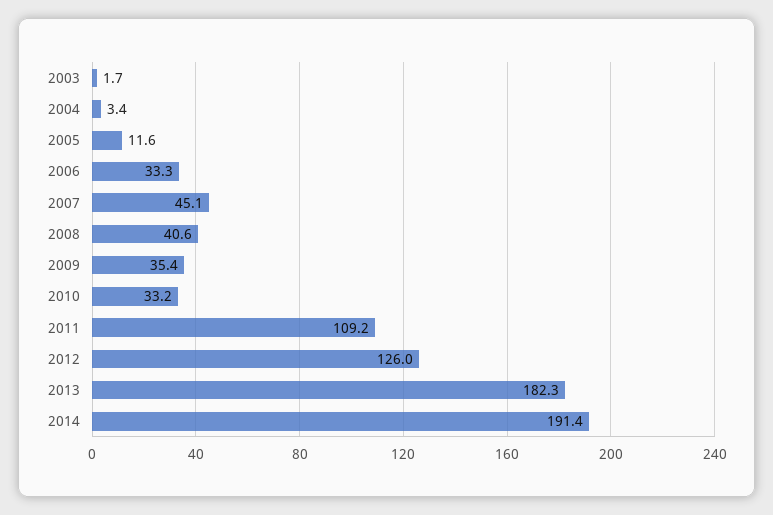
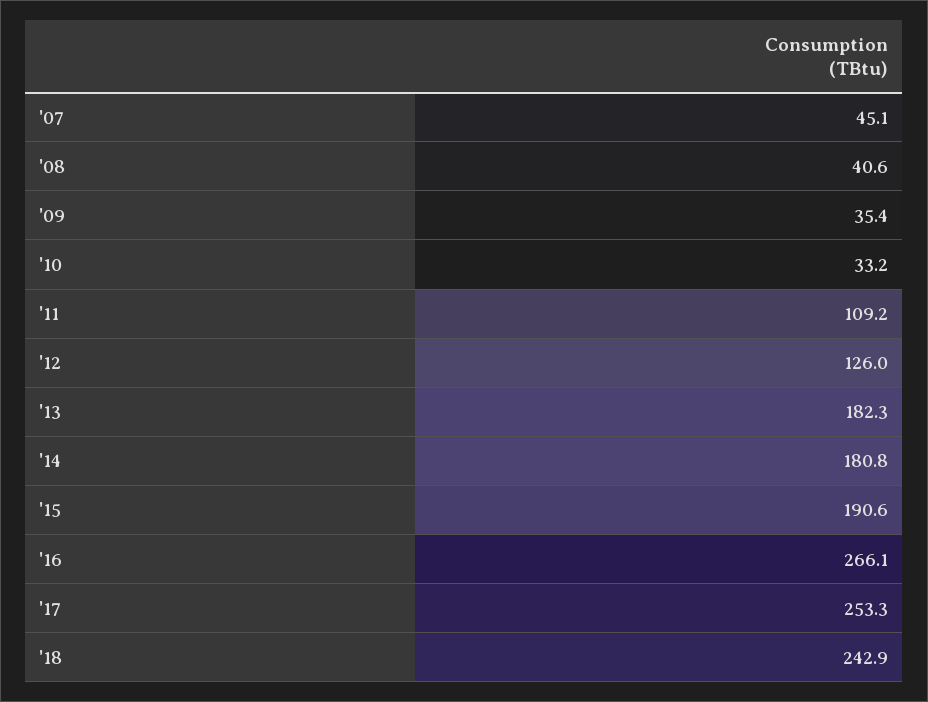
2003: 1.7 -> none
2004: 3.4 -> none
2005: 11.6 -> none
2006: 33.3 -> none
2014: 191.4 -> 180.8
'15: none -> 190.6
'16: none -> 266.1
'17: none -> 253.3
'18: none -> 242.9

